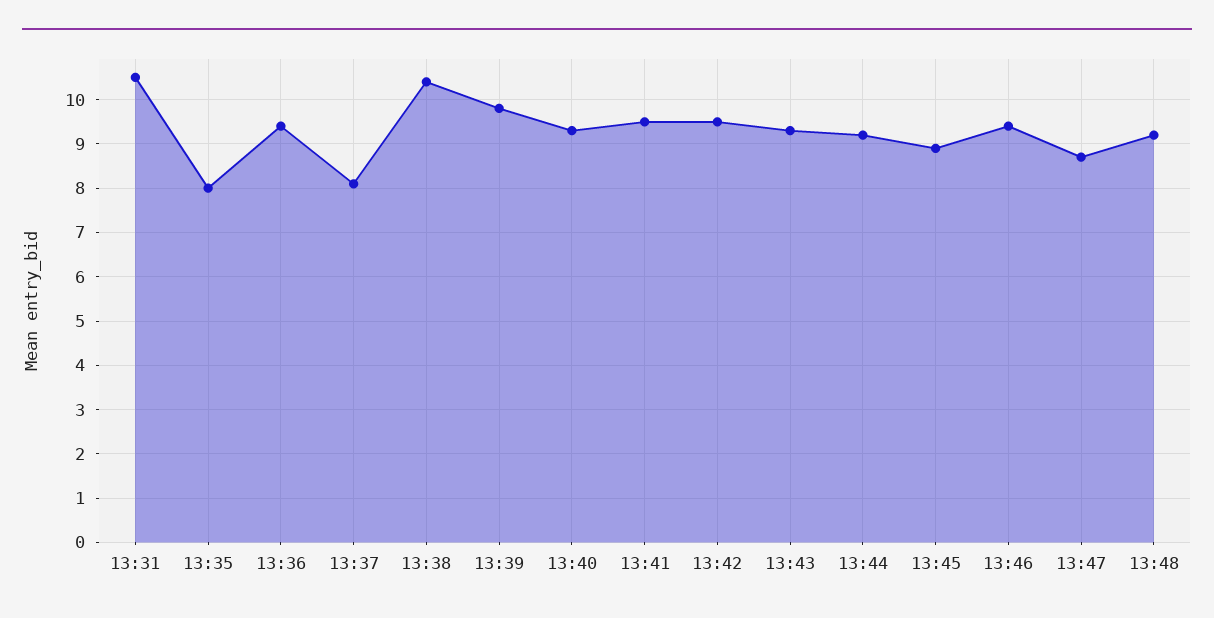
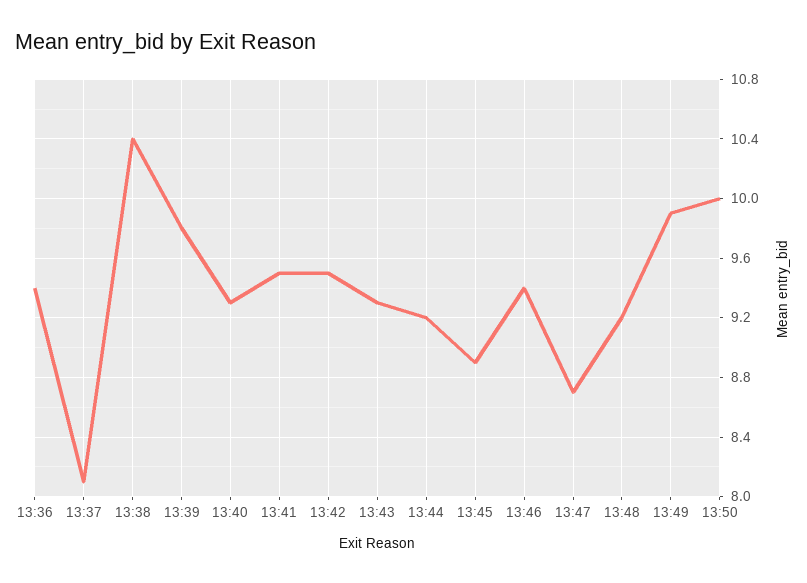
13:31: 10.5 -> none
13:35: 8 -> none
13:49: none -> 9.9
13:50: none -> 10

